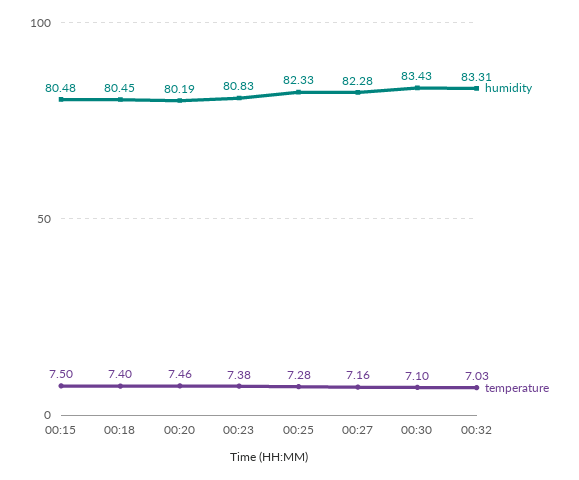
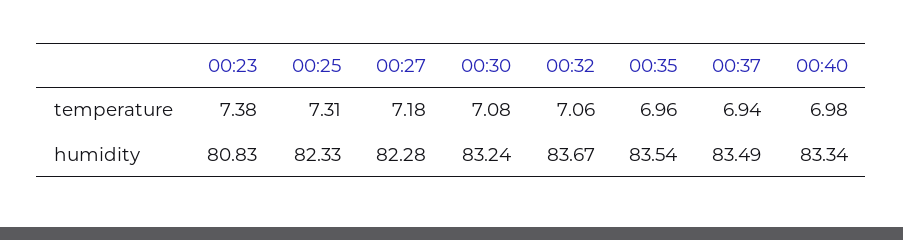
humidity, 00:15: 80.48 -> none
temperature, 00:15: 7.5 -> none
humidity, 00:18: 80.45 -> none
temperature, 00:18: 7.4 -> none
humidity, 00:20: 80.19 -> none
temperature, 00:20: 7.46 -> none
temperature, 00:25: 7.28 -> 7.31
temperature, 00:27: 7.16 -> 7.18
humidity, 00:30: 83.43 -> 83.24
temperature, 00:30: 7.1 -> 7.08
humidity, 00:32: 83.31 -> 83.67
temperature, 00:32: 7.03 -> 7.06
temperature, 00:35: none -> 6.96
temperature, 00:37: none -> 6.94
temperature, 00:40: none -> 6.98
humidity, 00:35: none -> 83.54
humidity, 00:37: none -> 83.49
humidity, 00:40: none -> 83.34

